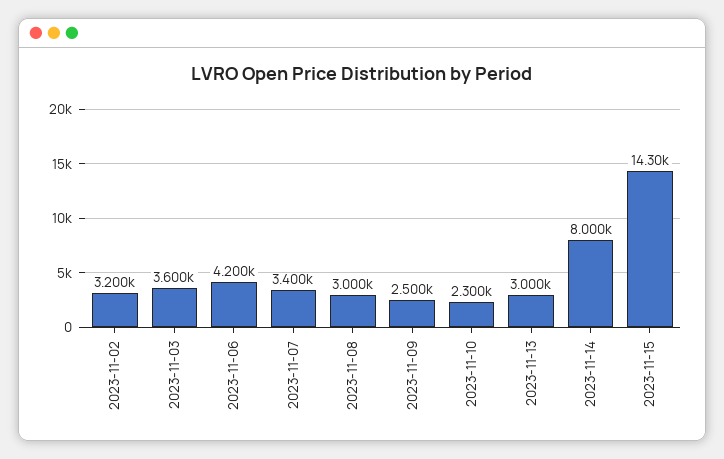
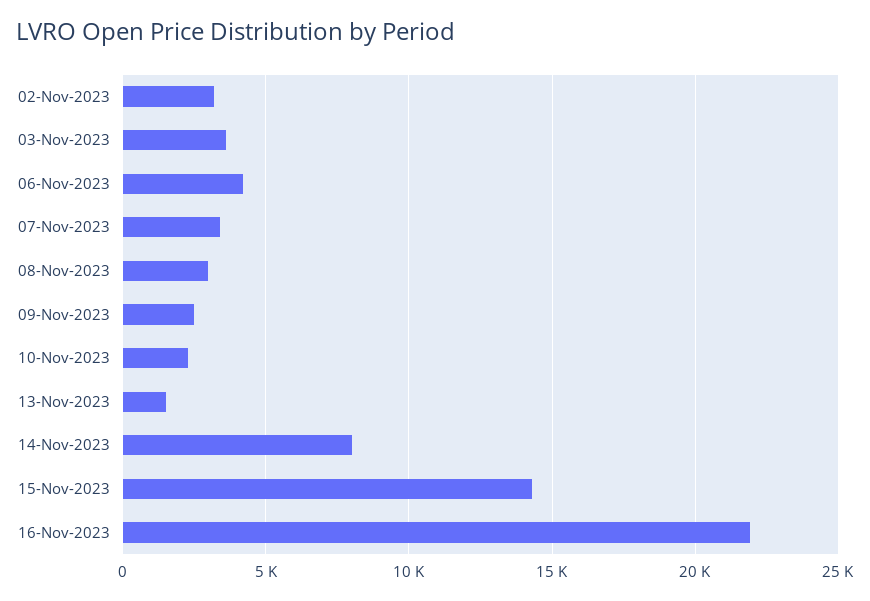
2023-11-13: 3000 -> 1500
16-Nov-2023: none -> 22000

